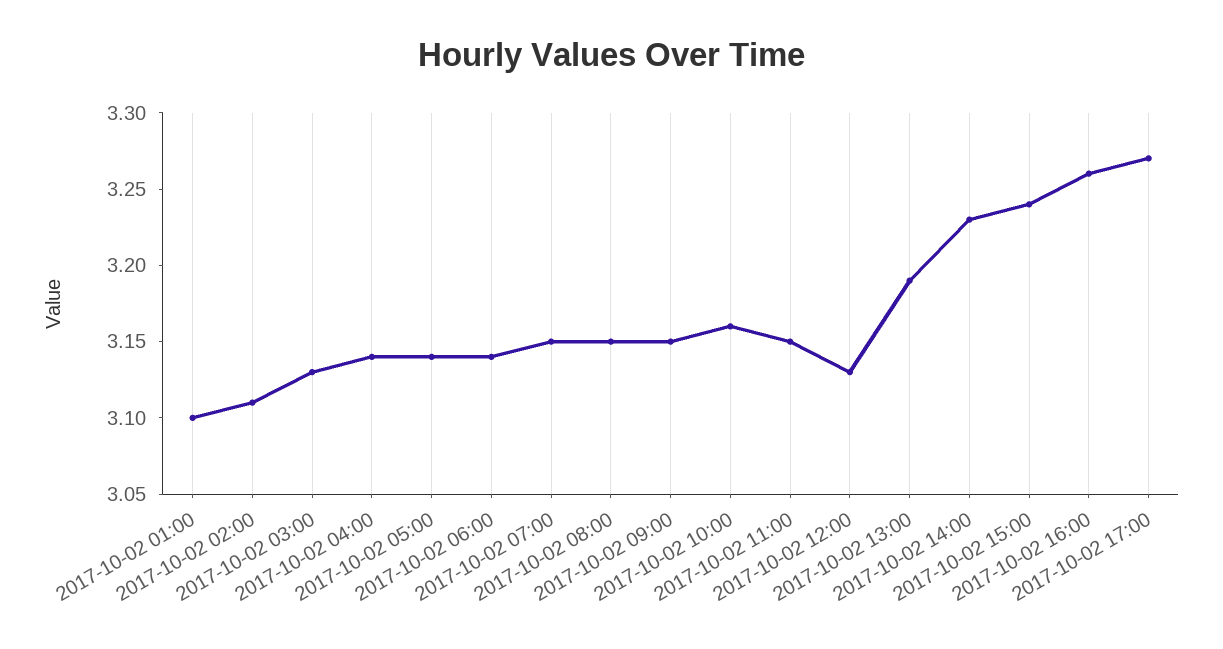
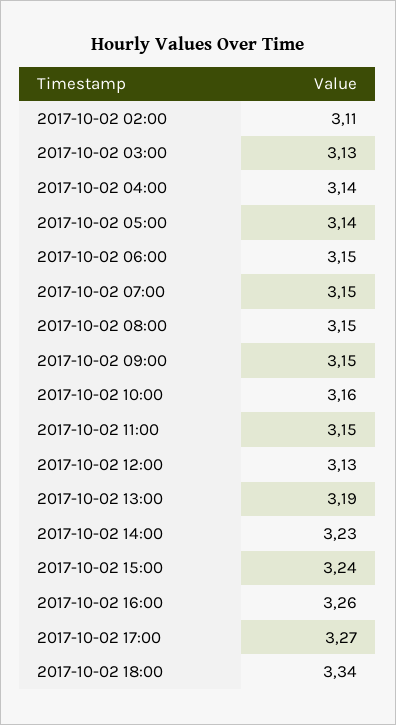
2017-10-02 01:00: 3.1 -> none
2017-10-02 06:00: 3.14 -> 3.15
2017-10-02 18:00: none -> 3.34

